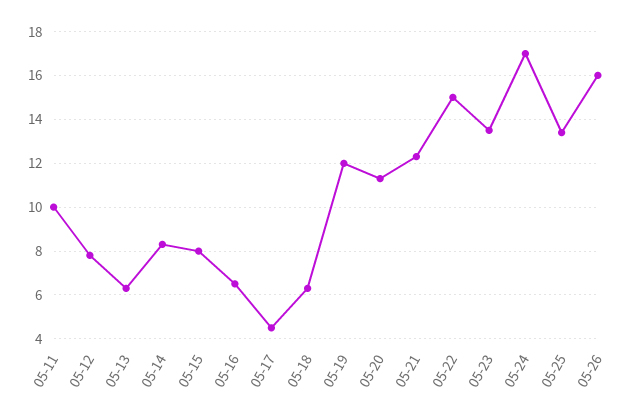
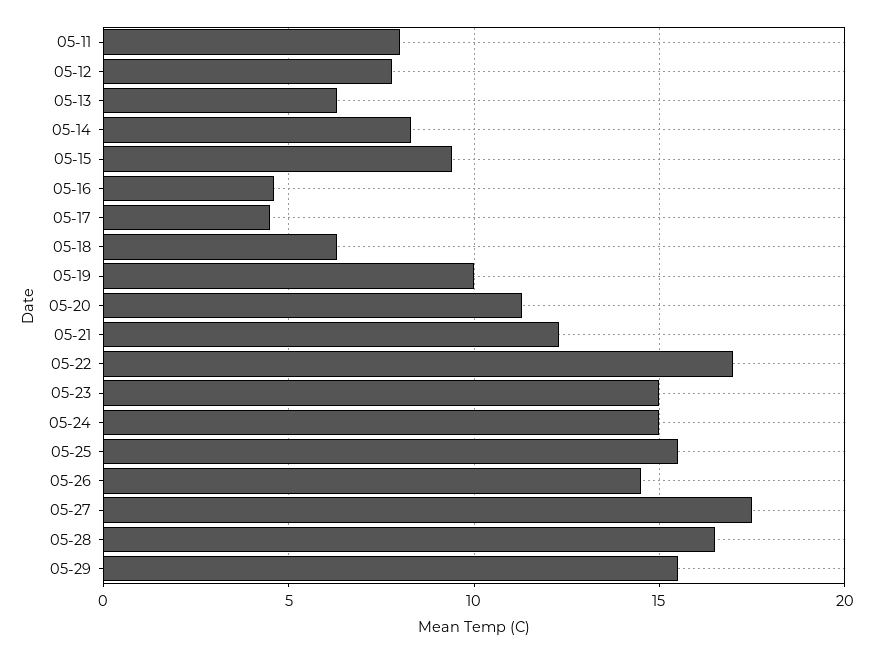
05-11: 10 -> 8
05-15: 8 -> 9.5
05-16: 6.5 -> 4.5
05-19: 12 -> 10
05-22: 15 -> 17
05-23: 13.5 -> 15
05-24: 17 -> 15
05-25: 13.5 -> 15.5
05-26: 16 -> 14.5
05-27: none -> 17.5
05-28: none -> 16.5
05-29: none -> 15.5

